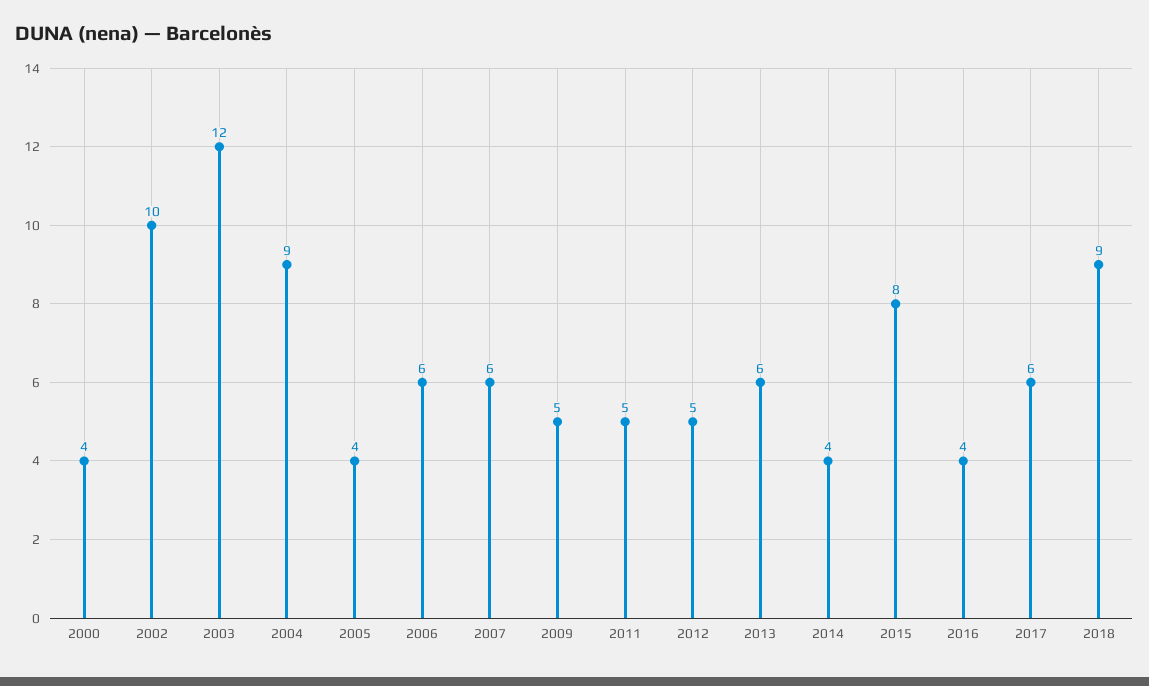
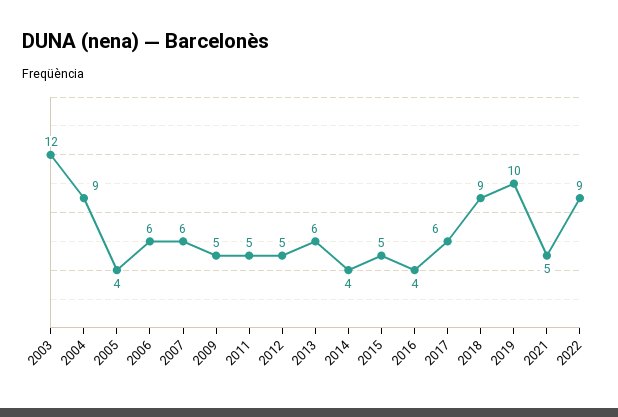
2000: 4 -> none
2002: 10 -> none
2015: 8 -> 5
2019: none -> 10
2021: none -> 5
2022: none -> 9

